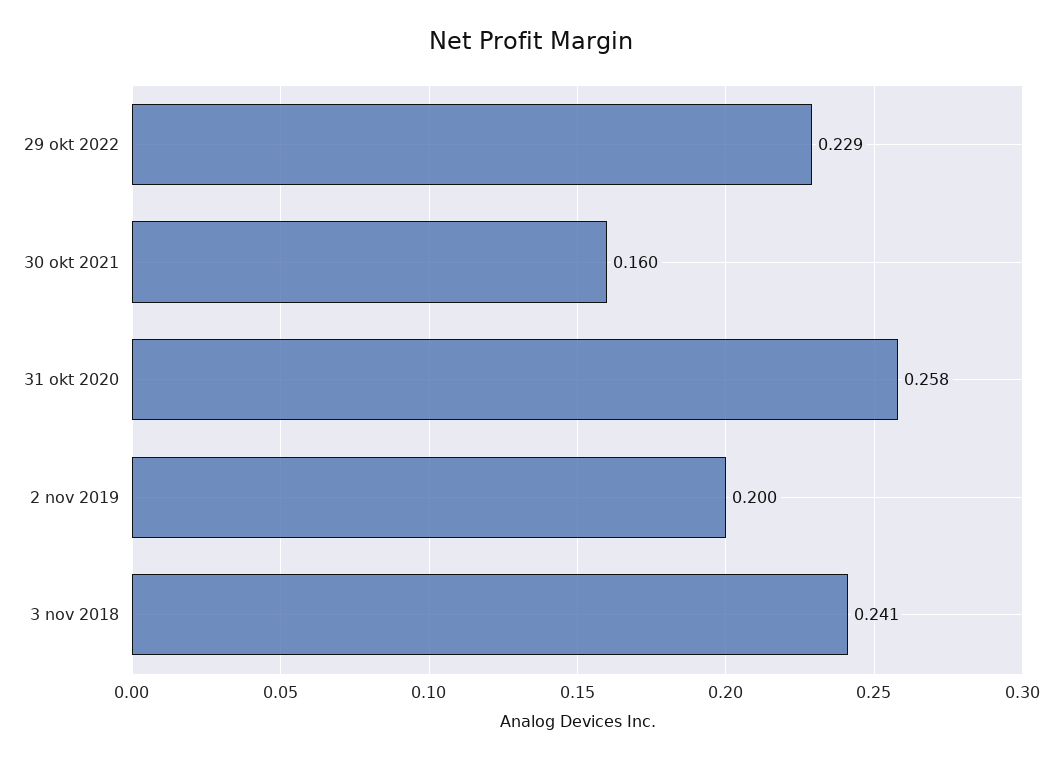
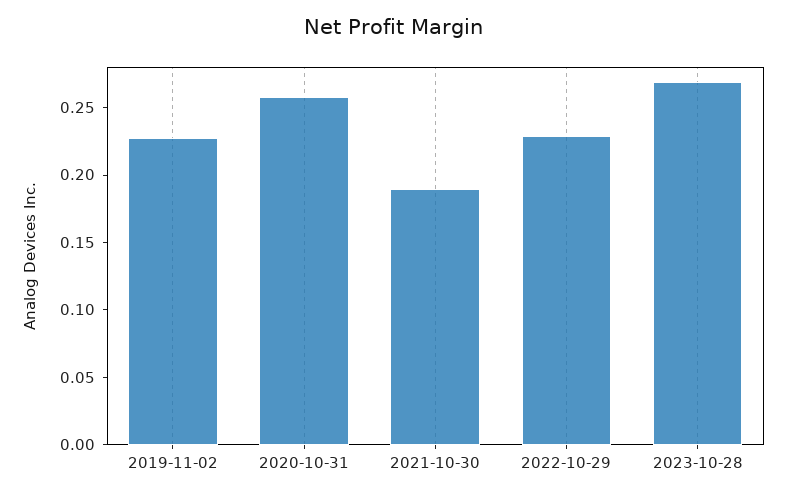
30 okt 2021: 0.16 -> 0.19
2 nov 2019: 0.2 -> 0.23
3 nov 2018: 0.241 -> none
2023-10-28: none -> 0.27

